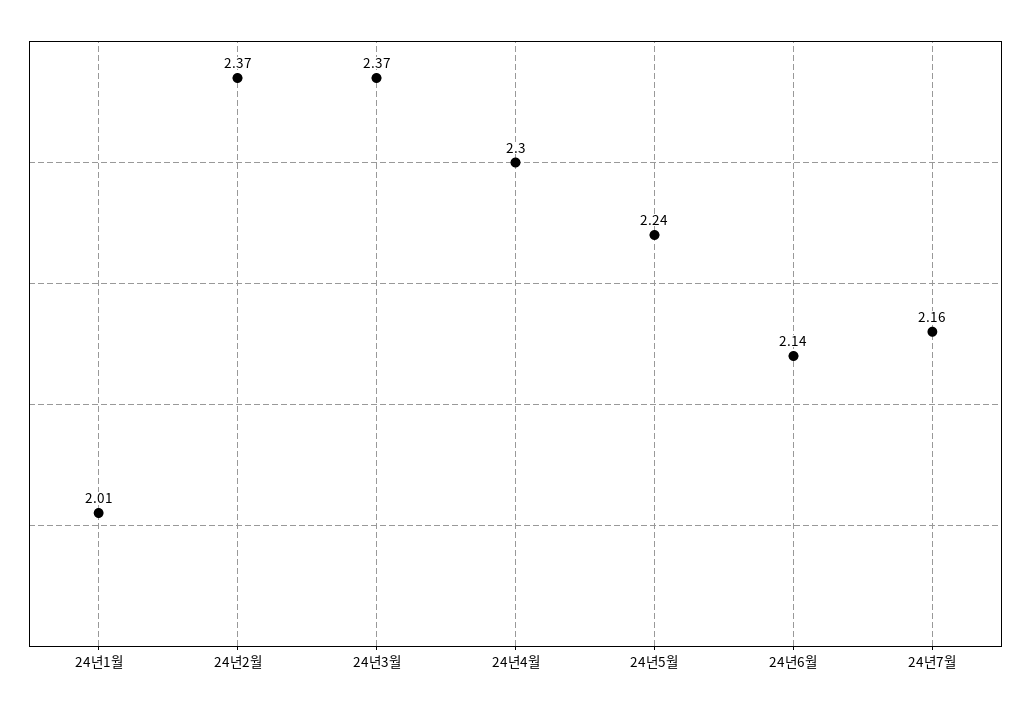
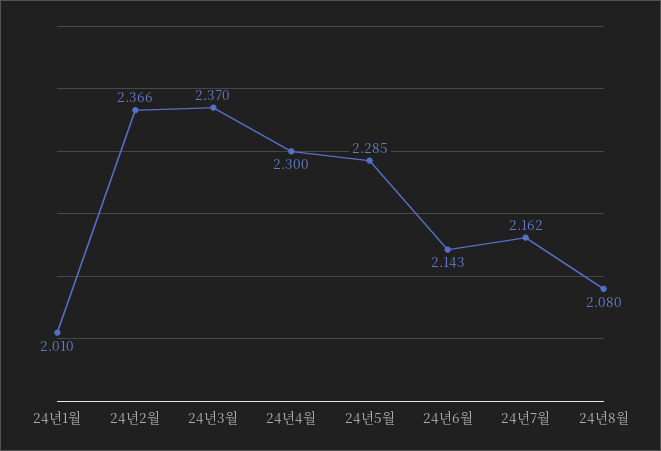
24년5월: 2.24 -> 2.285
24년8월: none -> 2.08

